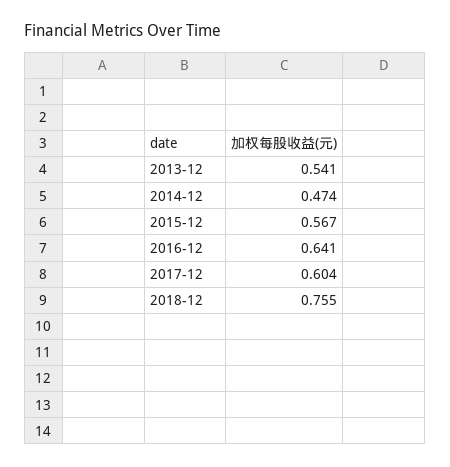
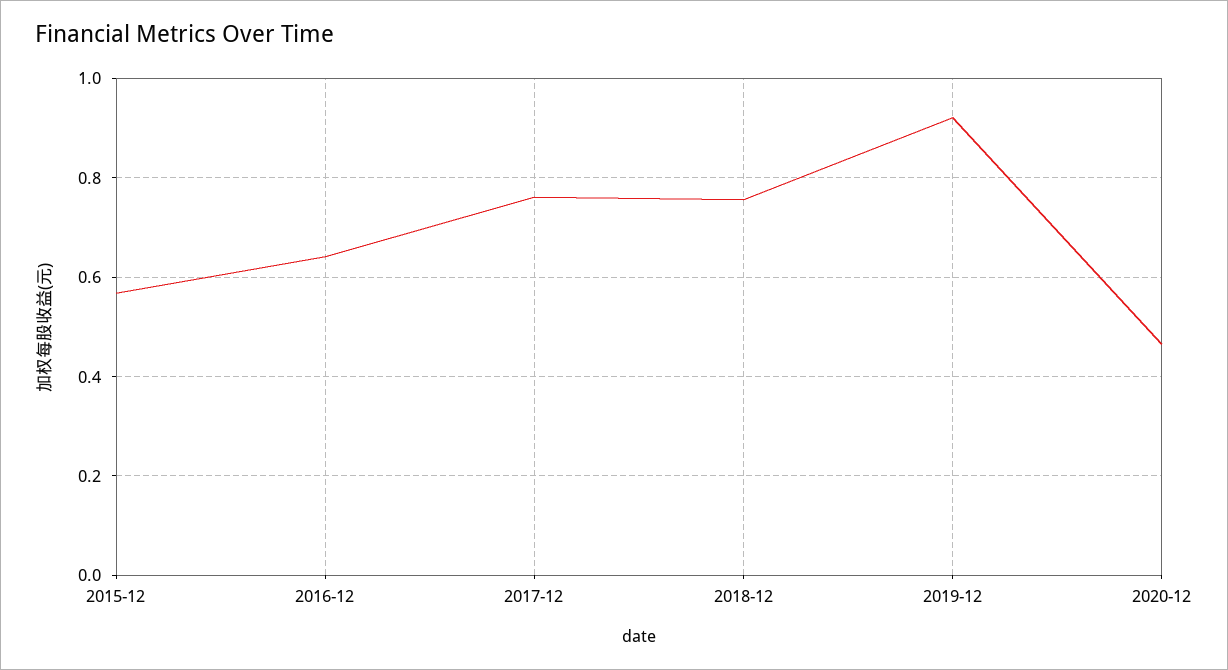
2013-12: 0.541 -> none
2014-12: 0.474 -> none
2017-12: 0.604 -> 0.76
2019-12: none -> 0.92
2020-12: none -> 0.46

